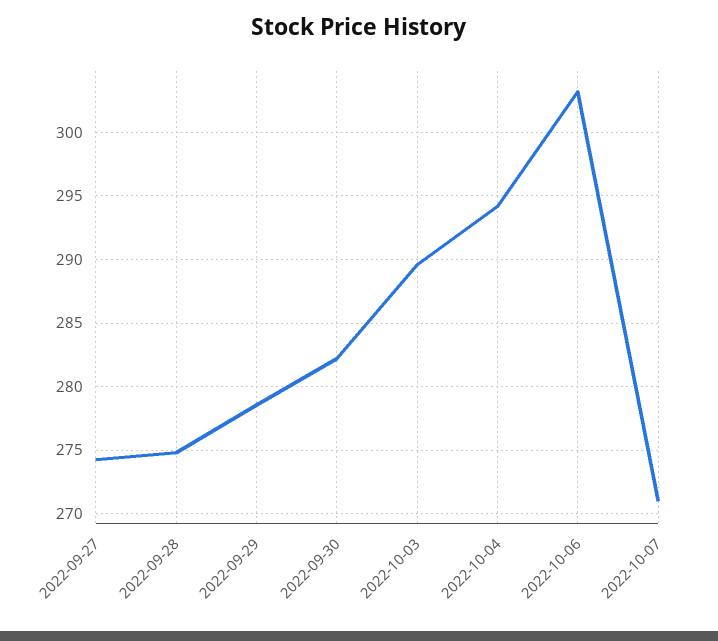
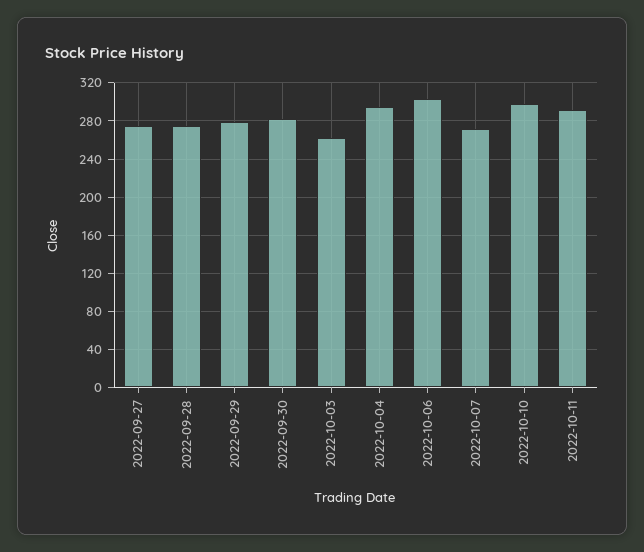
2022-10-03: 289.5 -> 260
2022-10-10: none -> 300
2022-10-11: none -> 290

